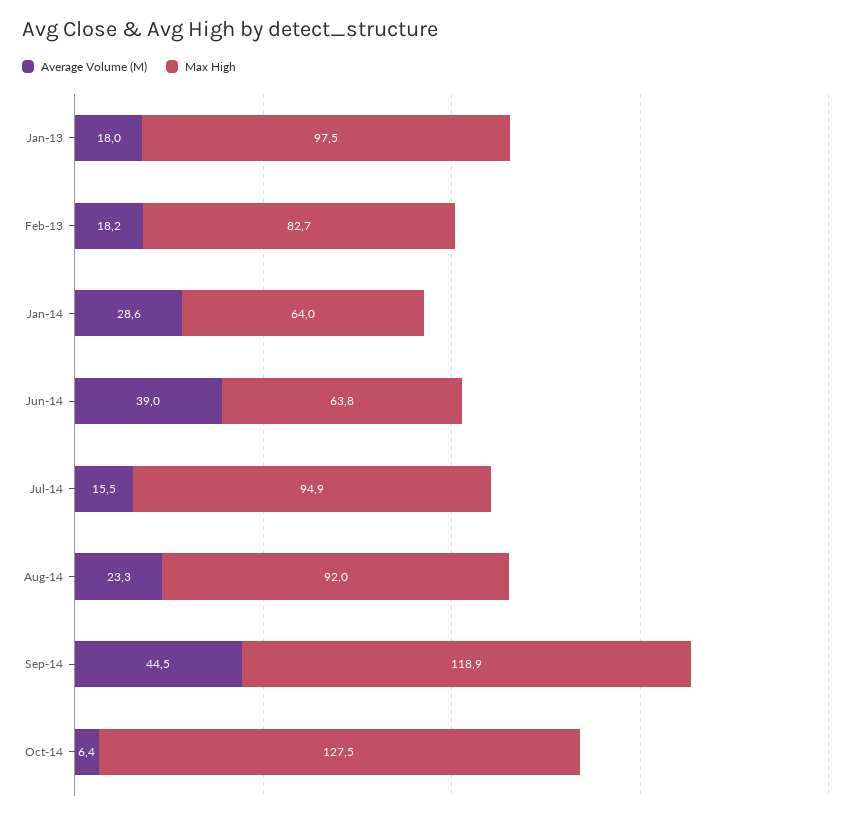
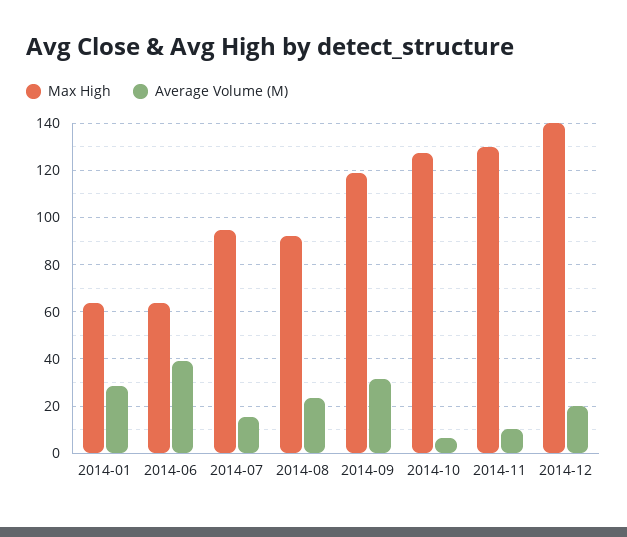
Average Volume (M), Jan-13: 18 -> none
Max High, Jan-13: 97.5 -> none
Average Volume (M), Feb-13: 18.2 -> none
Max High, Feb-13: 82.7 -> none
Average Volume (M), Sep-14: 44.5 -> 30
Max High, 2014-11: none -> 130
Average Volume (M), 2014-11: none -> 10
Max High, 2014-12: none -> 140
Average Volume (M), 2014-12: none -> 20

